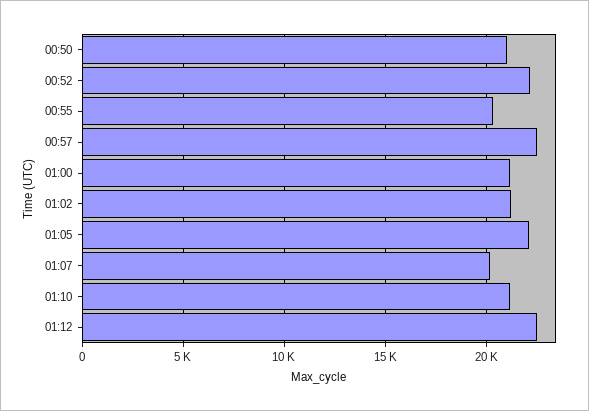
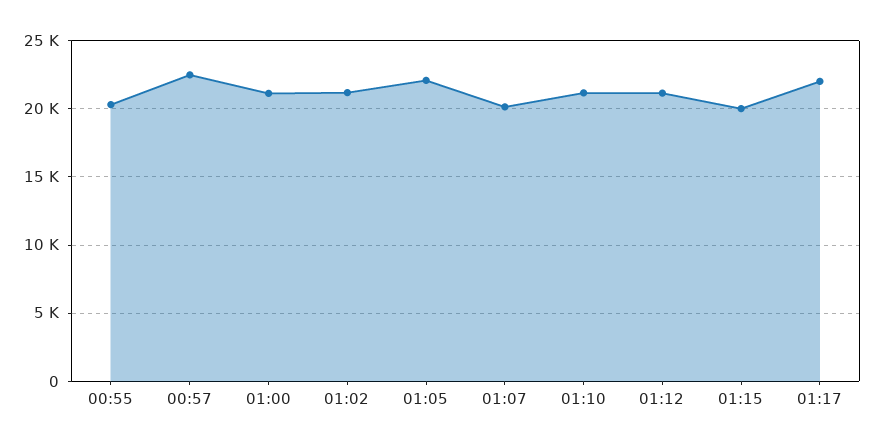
00:50: 21000 -> none
00:52: 22000 -> none
01:12: 22500 -> 21000
01:15: none -> 20000
01:17: none -> 22000

